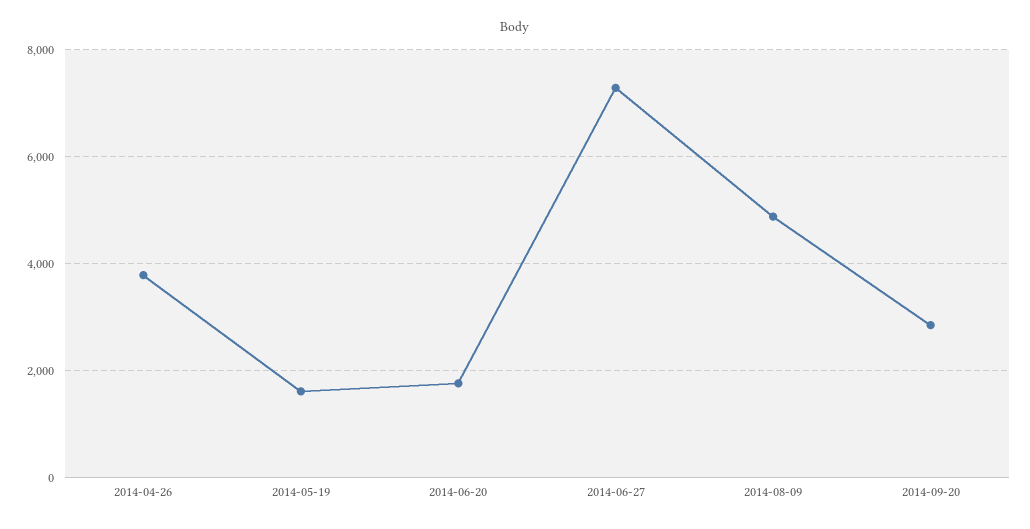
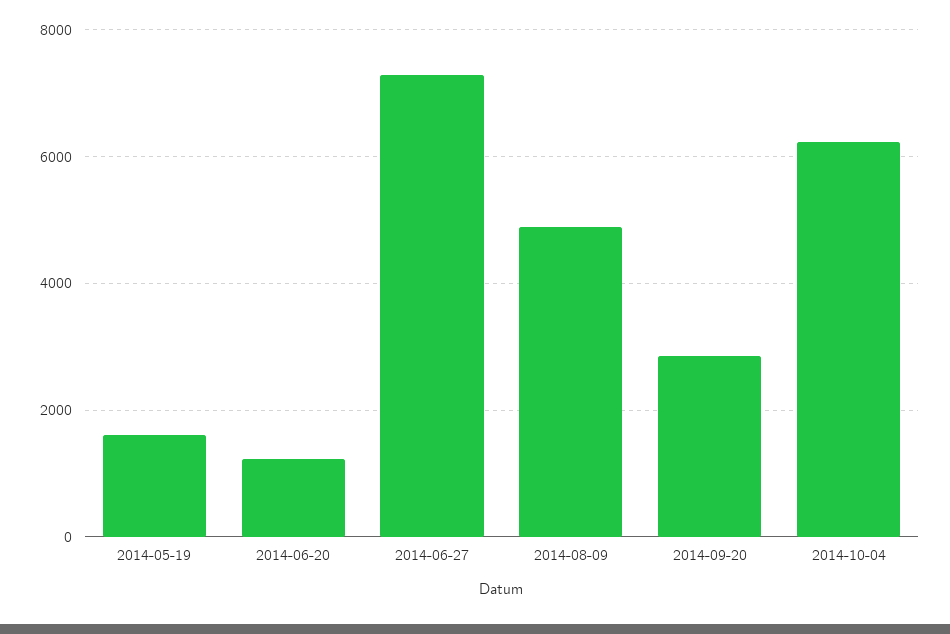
2014-04-26: 3800 -> none
2014-06-20: 1800 -> 1200
2014-10-04: none -> 6200

